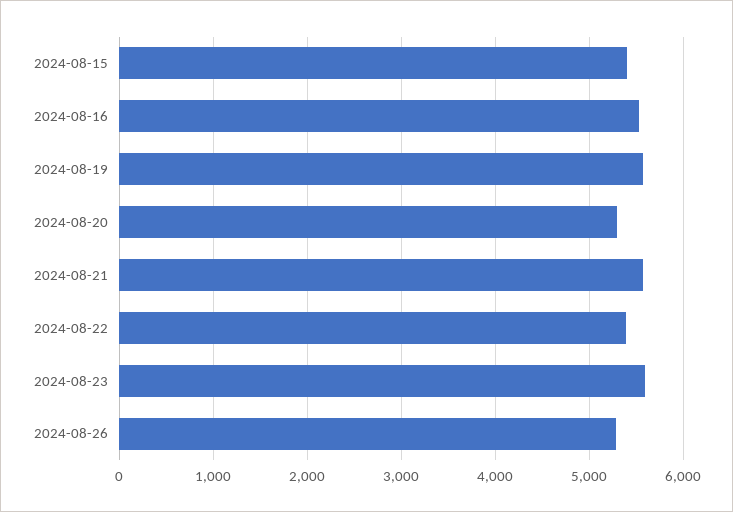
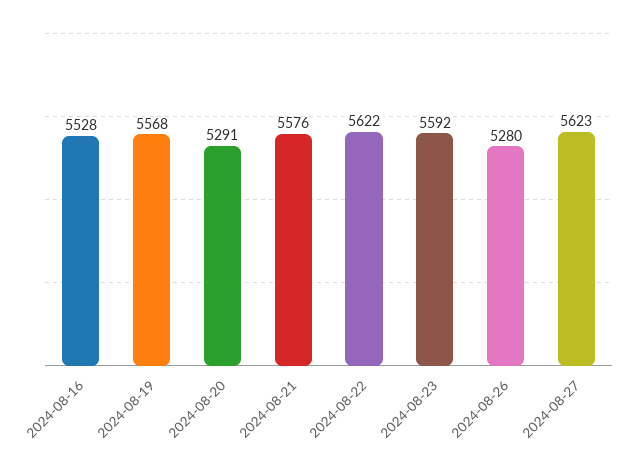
2024-08-15: 5400 -> none
2024-08-22: 5400 -> 5622
2024-08-27: none -> 5623

